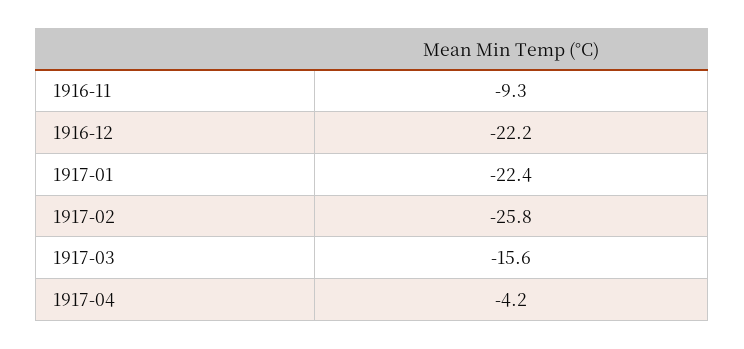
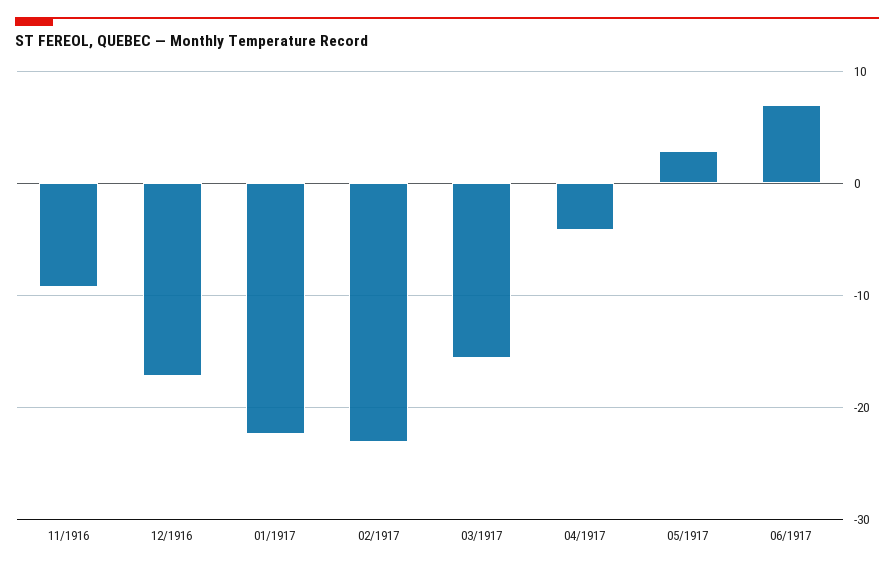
1916-12: -22.2 -> -17
1917-02: -25.8 -> -23
05/1917: none -> 3
06/1917: none -> 7

